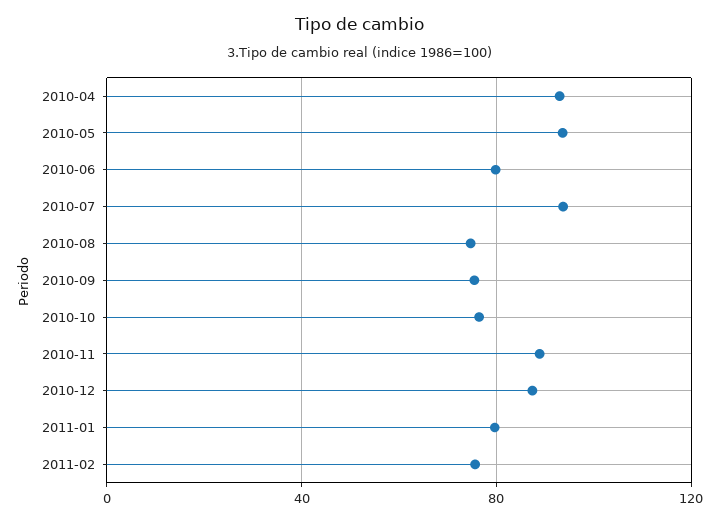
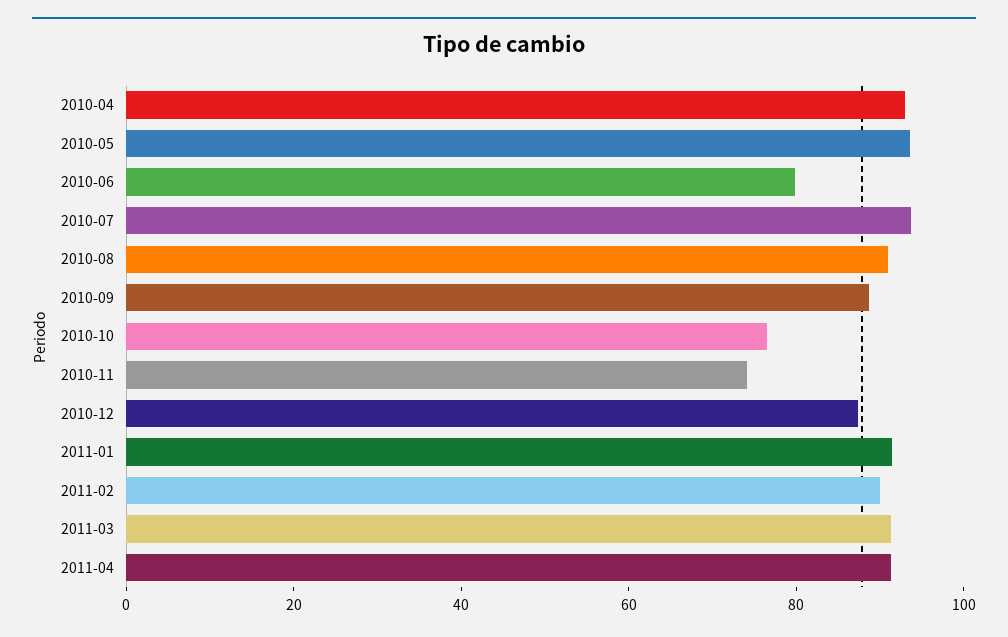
2010-08: 75 -> 90
2010-09: 75 -> 90
2010-11: 90 -> 75
2011-01: 80 -> 90
2011-02: 75 -> 90
2011-03: none -> 90
2011-04: none -> 90

